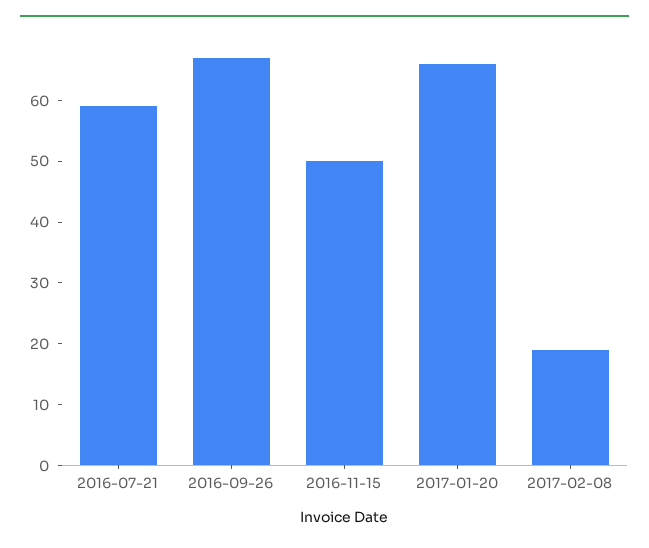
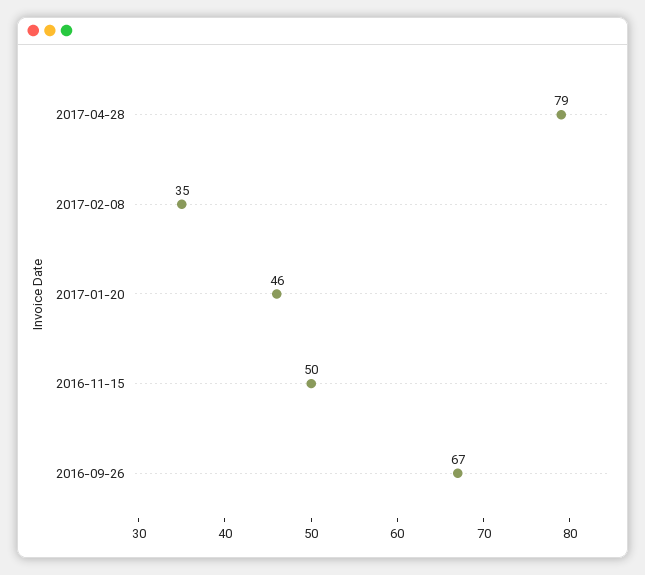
2016-07-21: 60 -> none
2017-01-20: 65 -> 46
2017-02-08: 20 -> 35
2017-04-28: none -> 79

